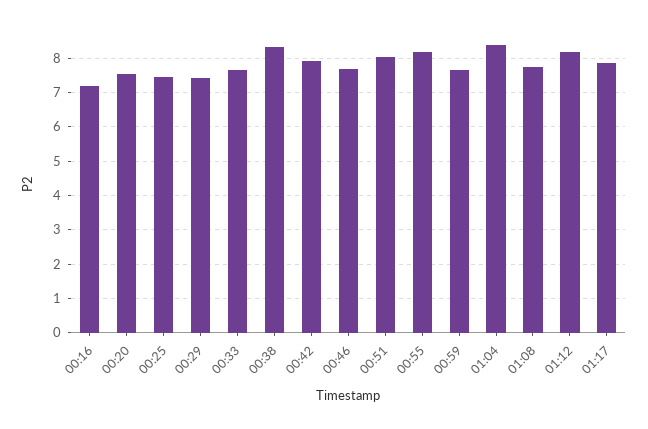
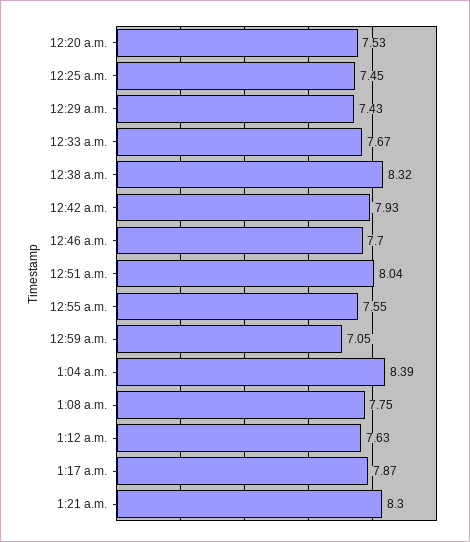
00:16: 7.2 -> none
00:55: 8.2 -> 7.55
00:59: 7.6 -> 7.05
01:12: 8.2 -> 7.63
1:21 a.m.: none -> 8.3

